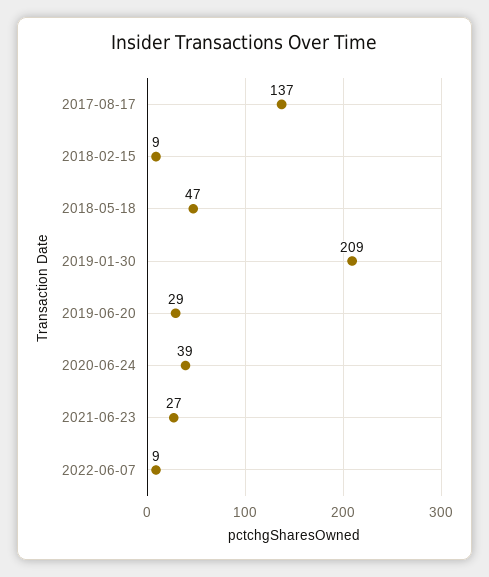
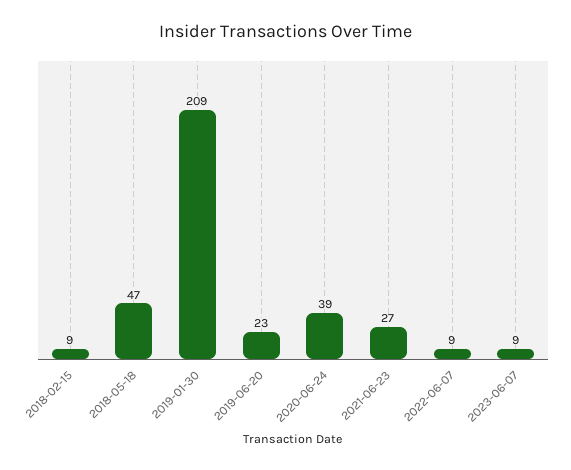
2017-08-17: 137 -> none
2019-06-20: 29 -> 23
2023-06-07: none -> 9

